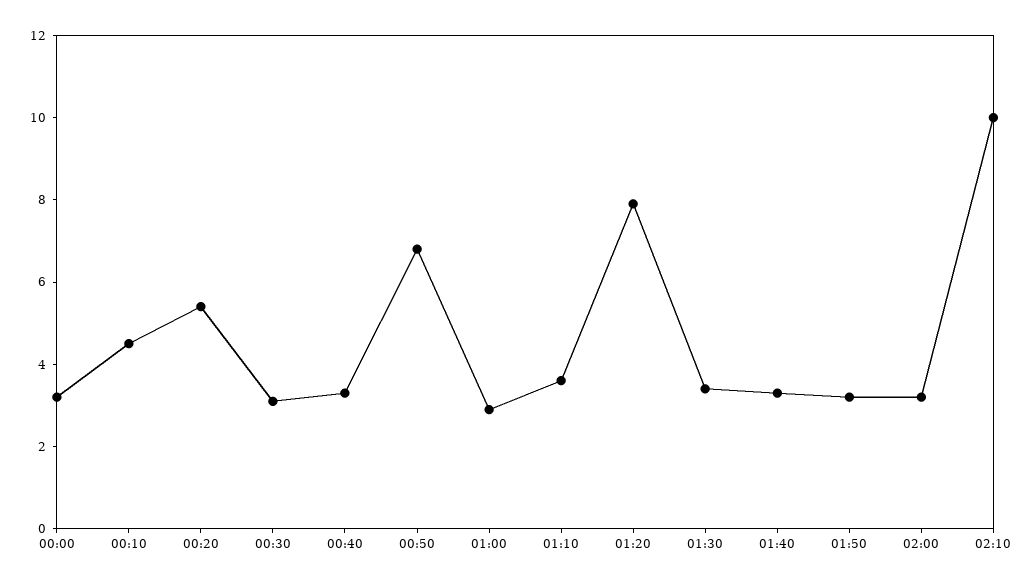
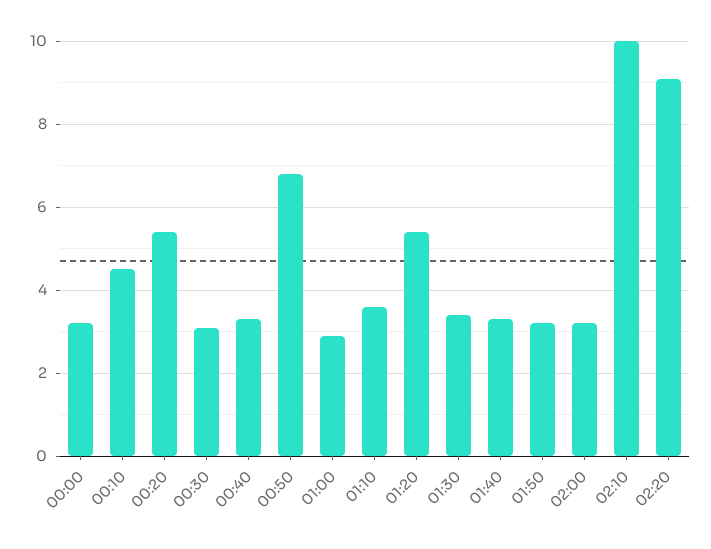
01:20: 8 -> 5.5
02:20: none -> 9

